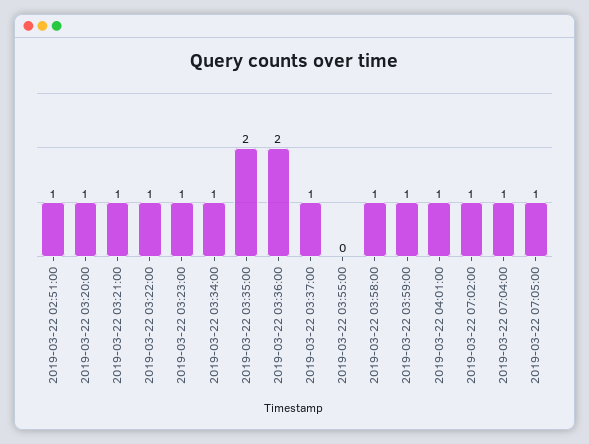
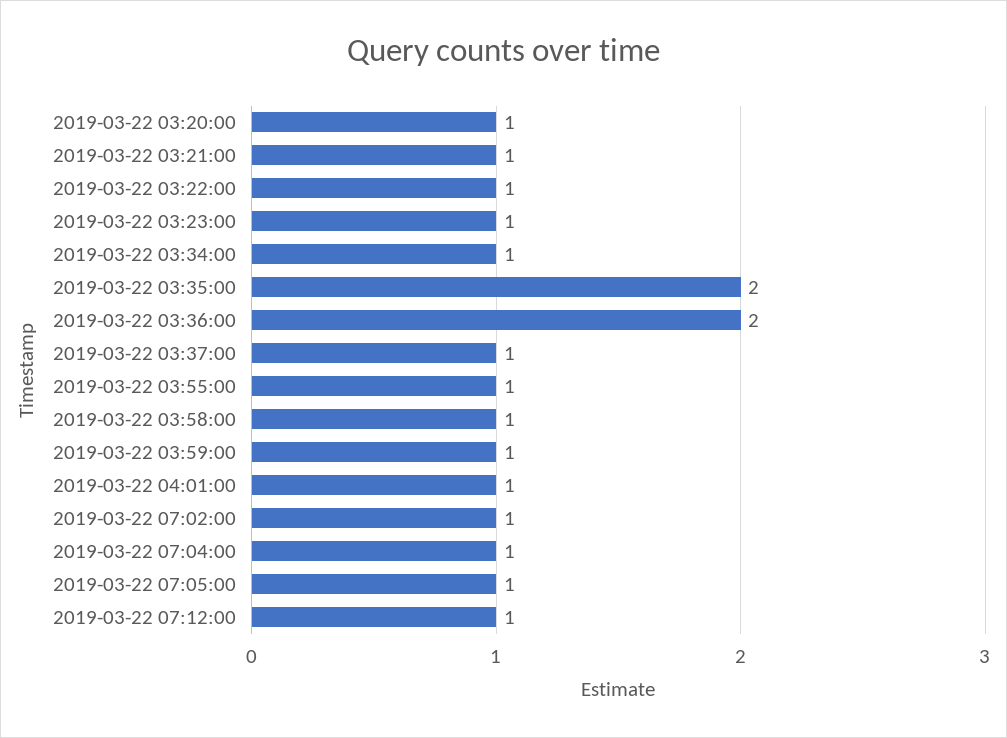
2019-03-22 02:51:00: 1 -> none
2019-03-22 03:55:00: 0 -> 1
2019-03-22 07:12:00: none -> 1

